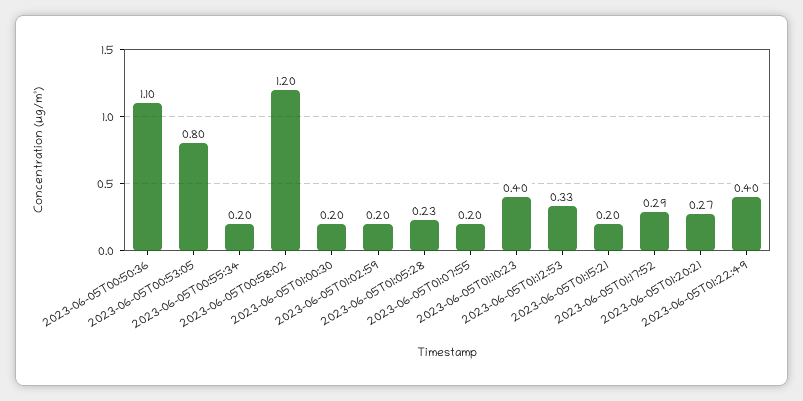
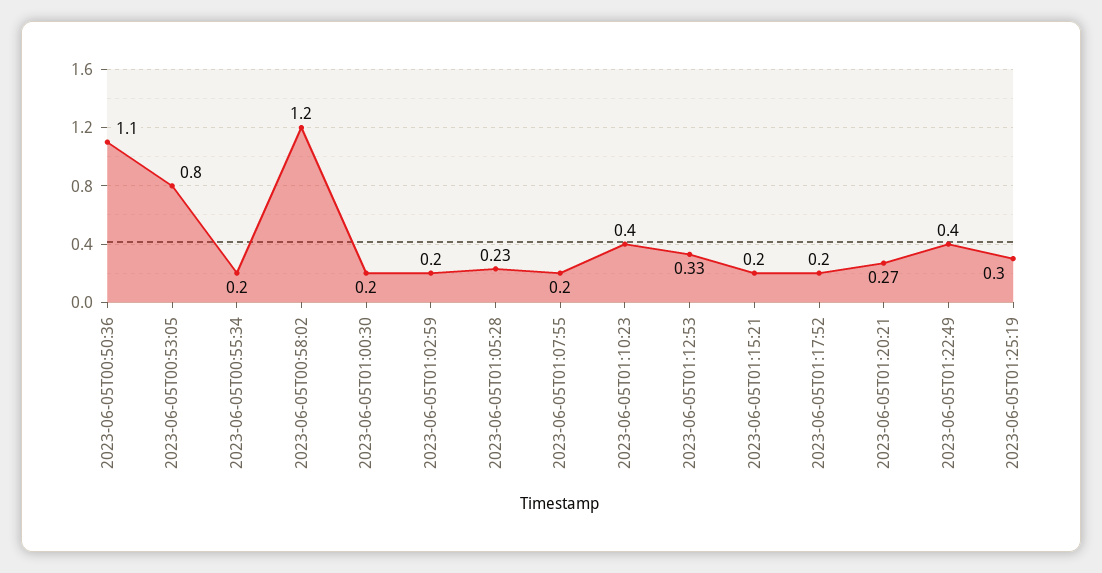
2023-06-05T01:17:52: 0.29 -> 0.2
2023-06-05T01:25:19: none -> 0.3

